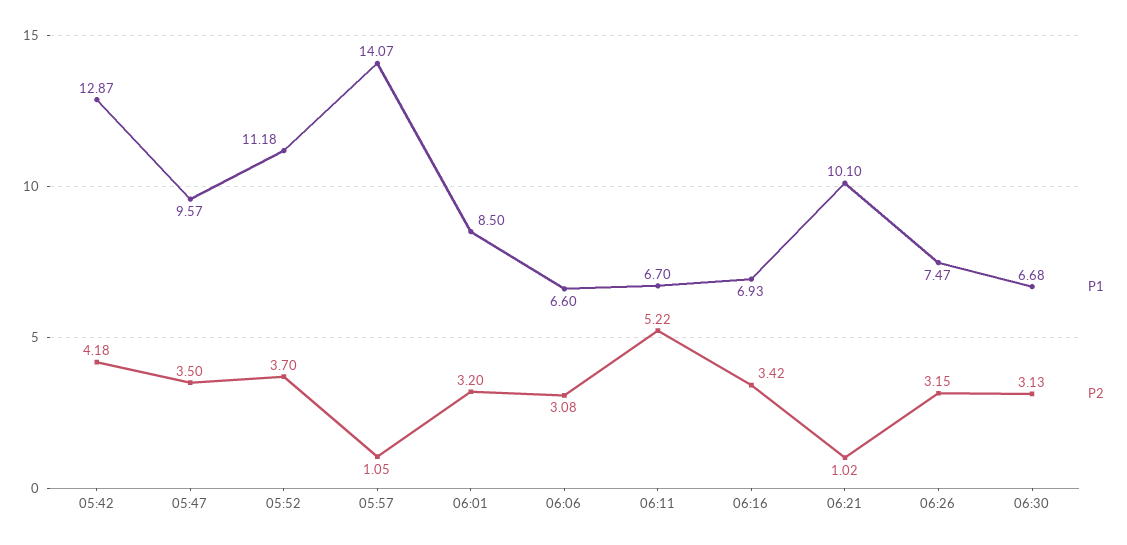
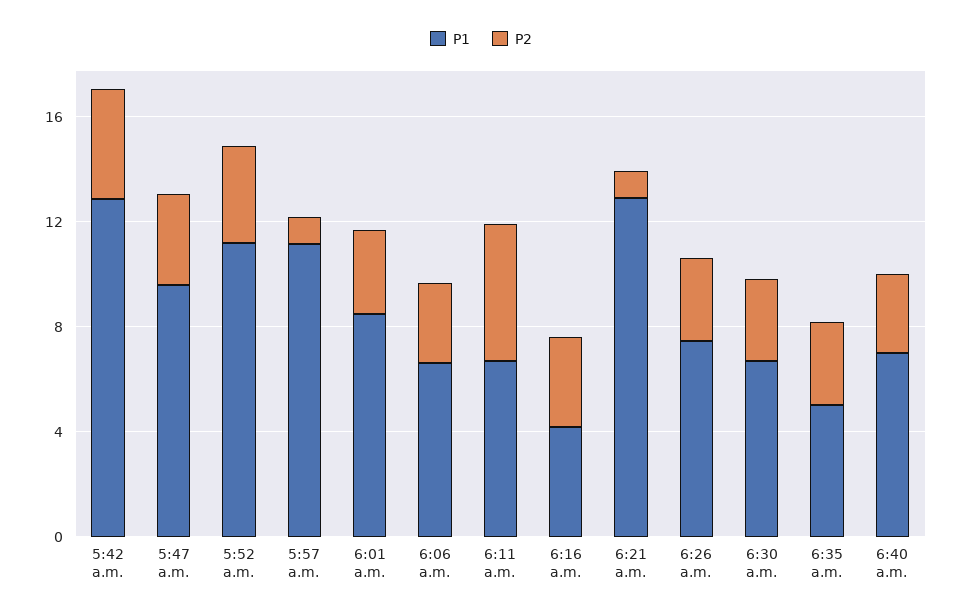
P1, 05:57: 14.07 -> 11
P1, 06:16: 6.93 -> 4
P1, 06:21: 10.1 -> 13
P1, 6:35 a.m.: none -> 5
P2, 6:35 a.m.: none -> 3
P1, 6:40 a.m.: none -> 7
P2, 6:40 a.m.: none -> 3

